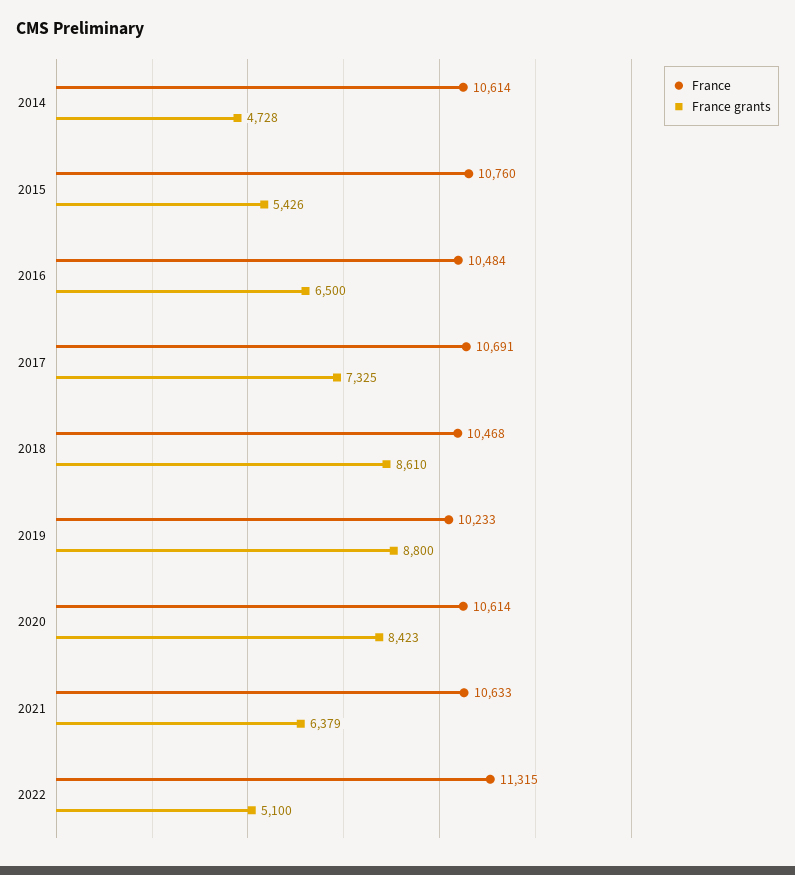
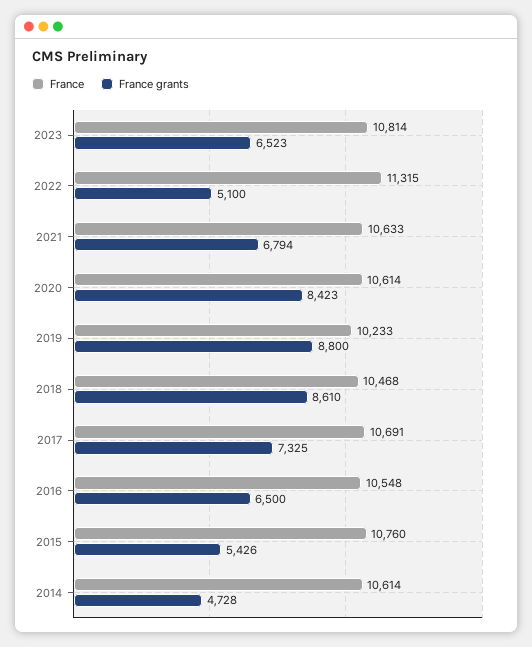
France, 2016: 10484 -> 10548
France grants, 2021: 6379 -> 6794
France, 2023: none -> 10814
France grants, 2023: none -> 6523

